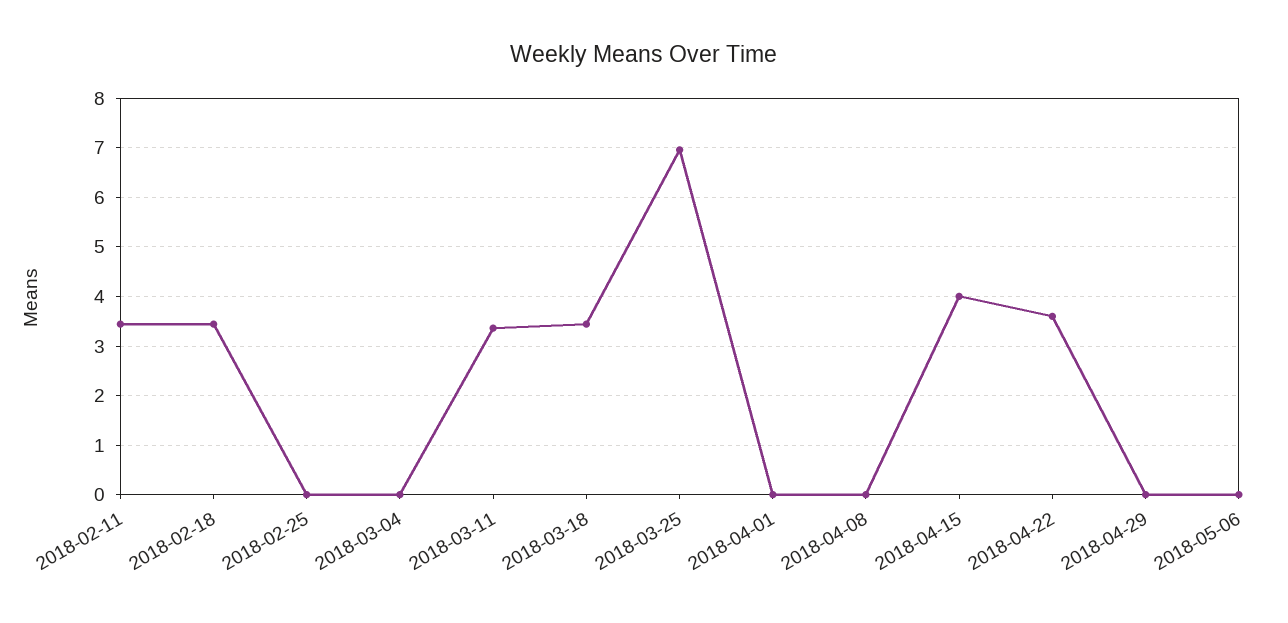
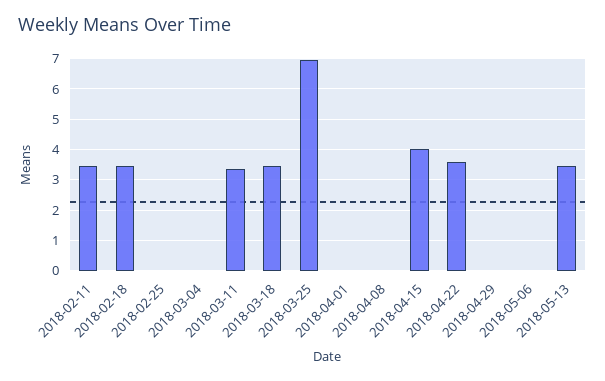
2018-05-13: none -> 3.4

